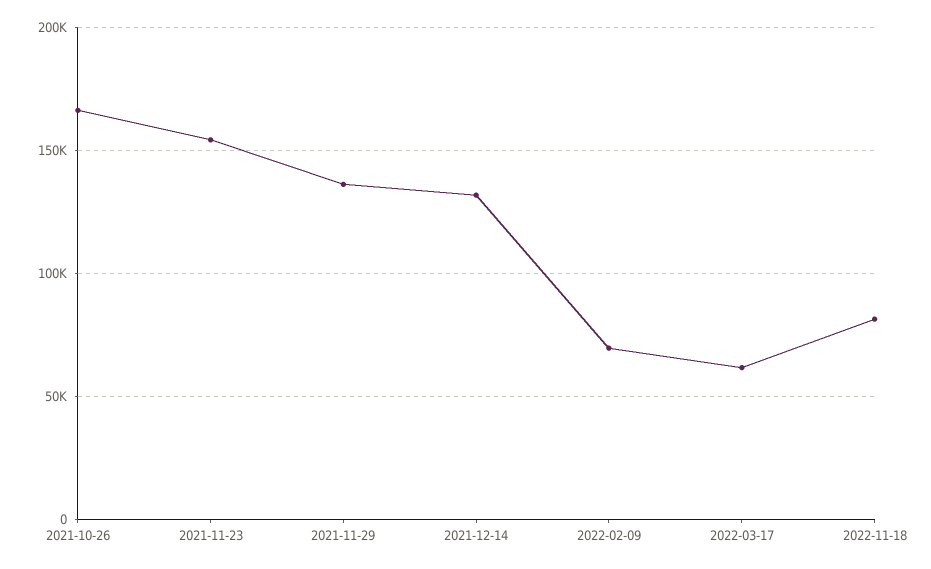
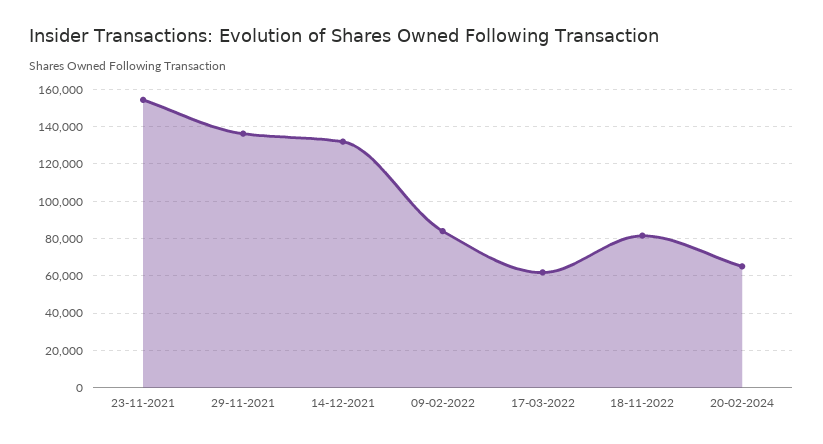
2021-10-26: 165000 -> none
2022-02-09: 70000 -> 85000
20-02-2024: none -> 65000

